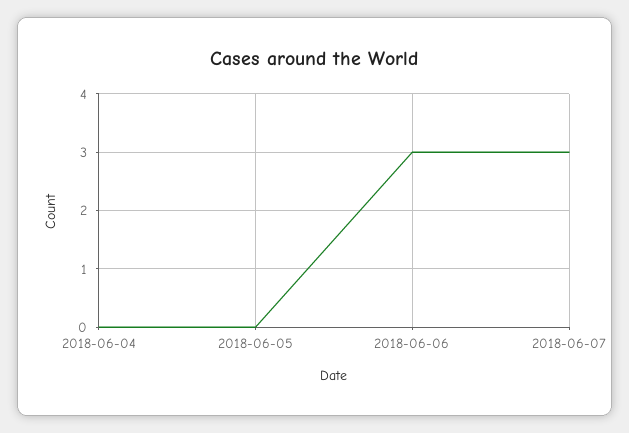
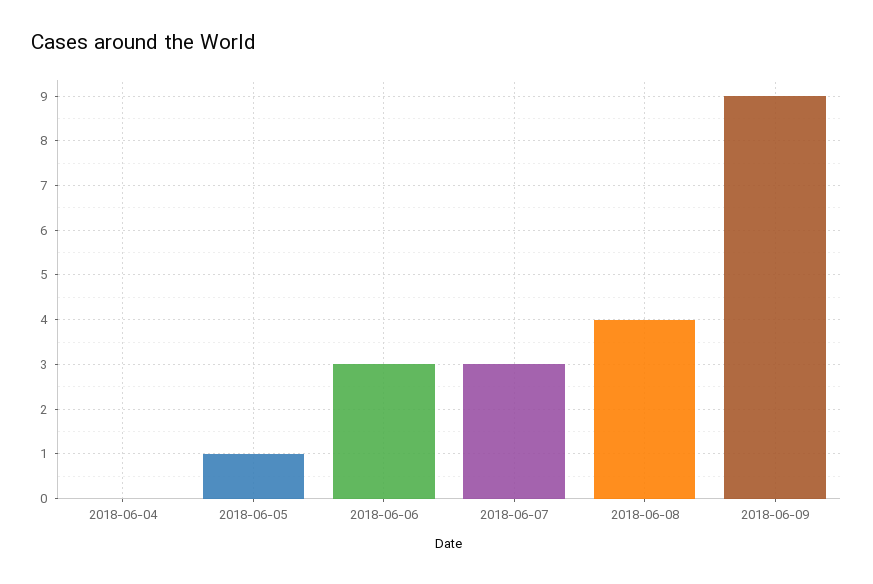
2018-06-05: 0 -> 1
2018-06-08: none -> 4
2018-06-09: none -> 9

